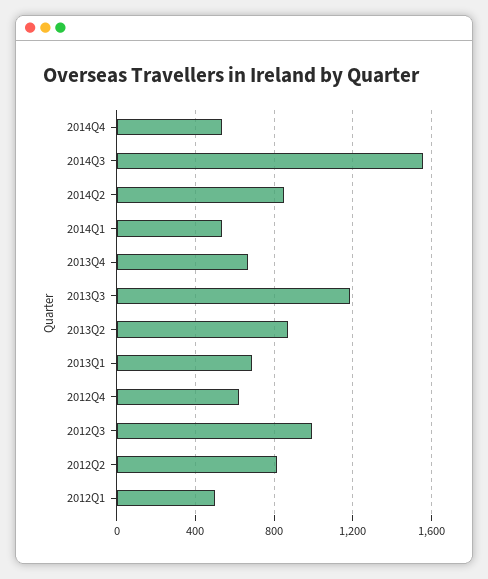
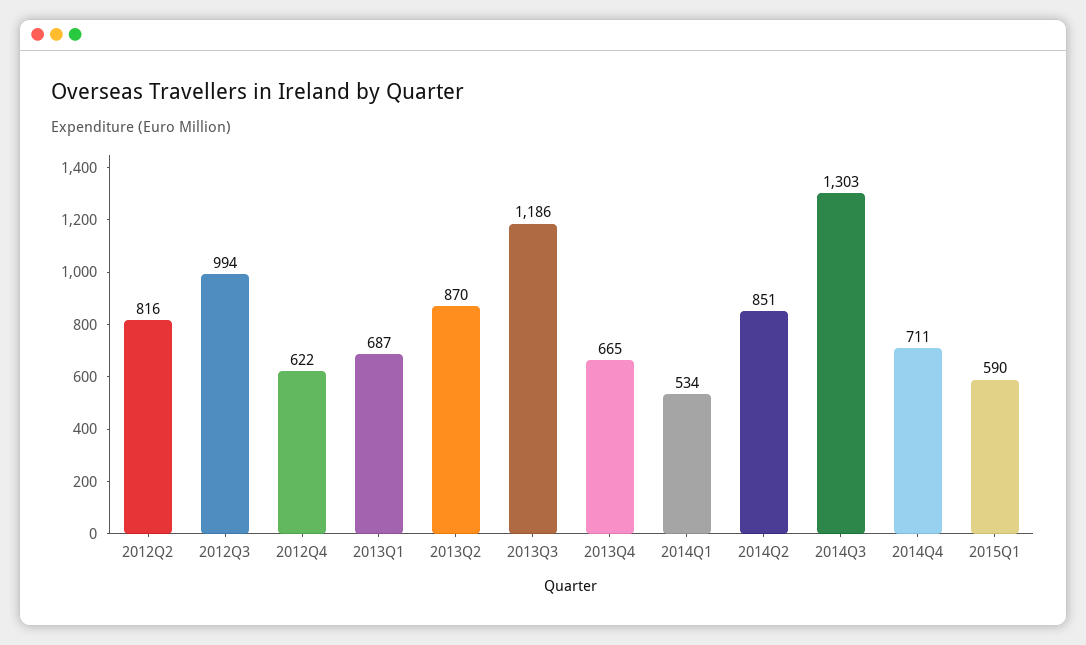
2014Q4: 550 -> 711
2014Q3: 1550 -> 1303
2012Q1: 500 -> none
2015Q1: none -> 590

